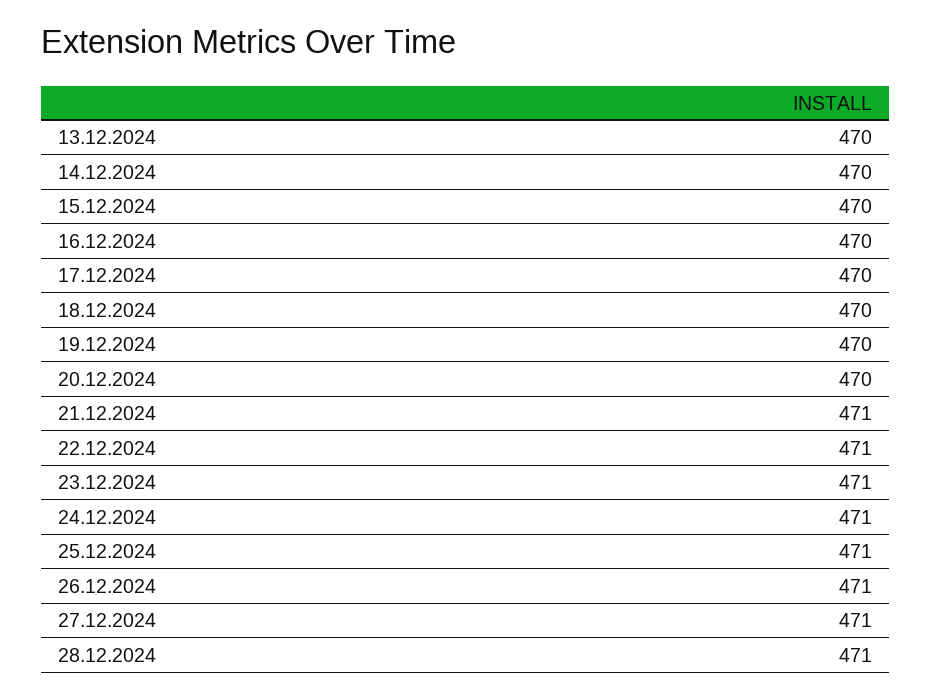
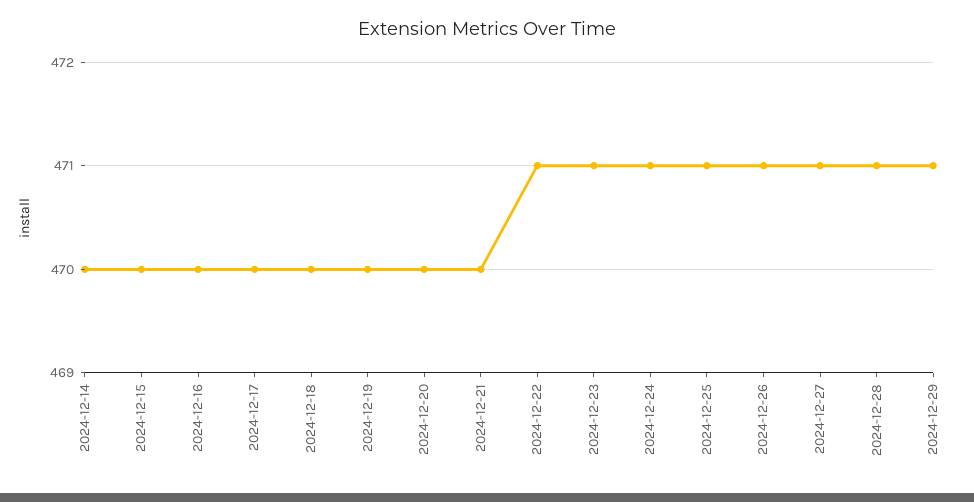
13.12.2024: 470 -> none
21.12.2024: 471 -> 470
2024-12-29: none -> 471

